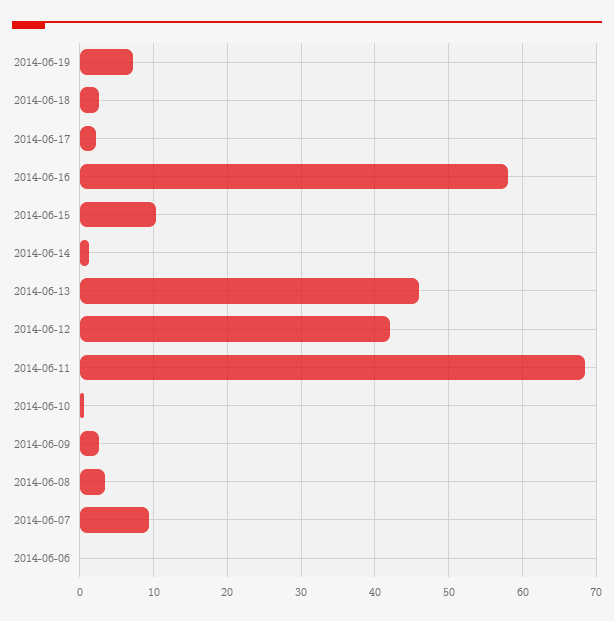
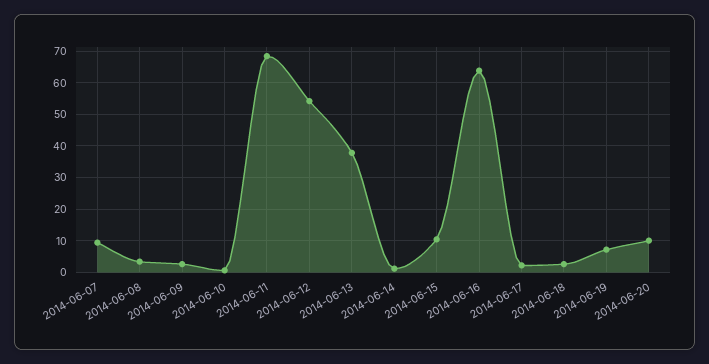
2014-06-16: 58 -> 64
2014-06-13: 46 -> 38
2014-06-12: 42 -> 54
2014-06-06: 0 -> none
2014-06-20: none -> 10

